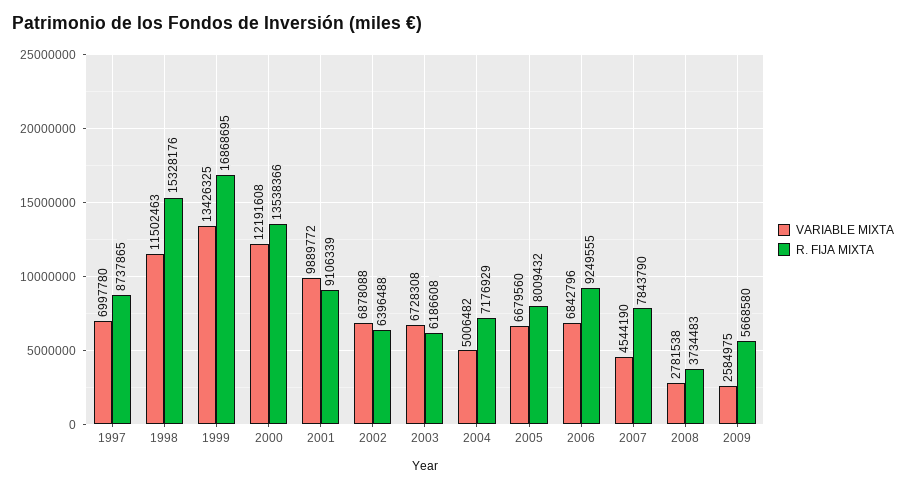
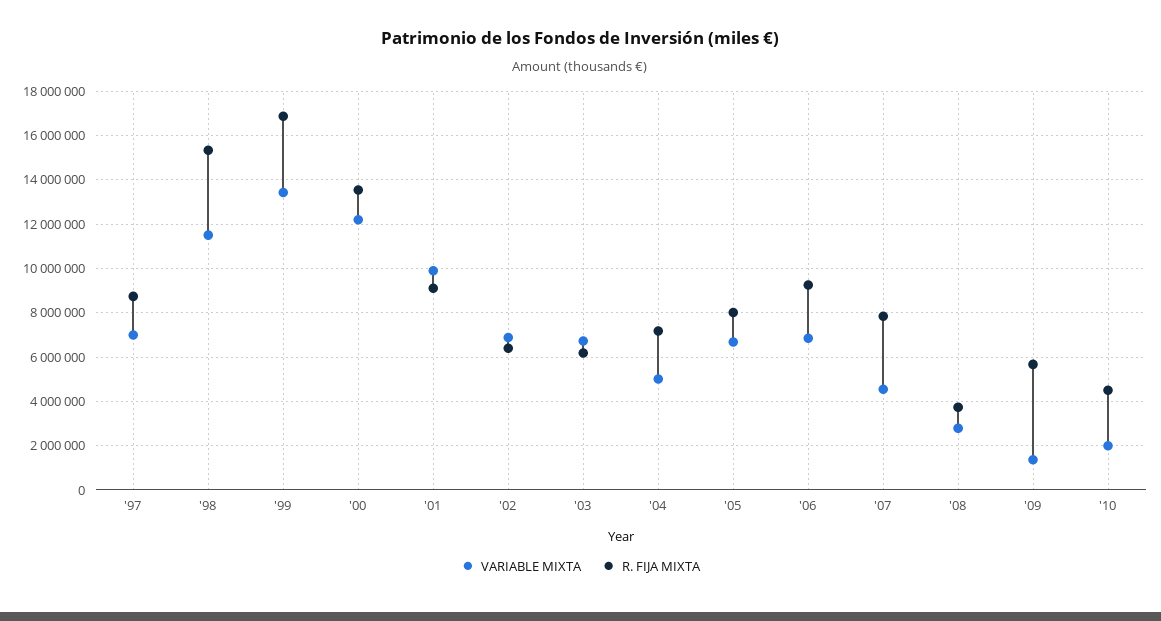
VARIABLE MIXTA, 2009: 2584975 -> 1500000
VARIABLE MIXTA, '10: none -> 2000000
R. FIJA MIXTA, '10: none -> 4500000

